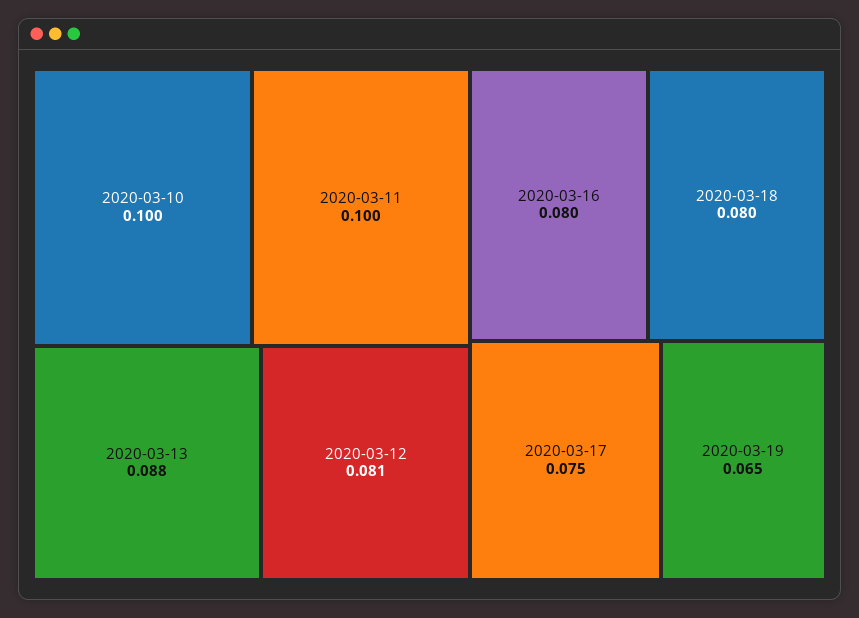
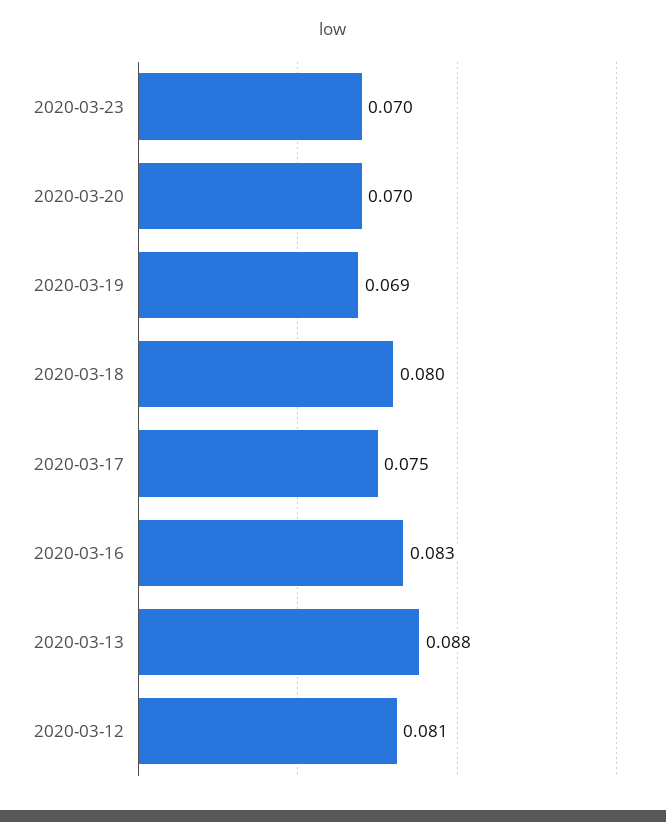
2020-03-10: 0.1 -> none
2020-03-11: 0.1 -> none
2020-03-16: 0.08 -> 0.083
2020-03-19: 0.065 -> 0.069
2020-03-23: none -> 0.07
2020-03-20: none -> 0.07

